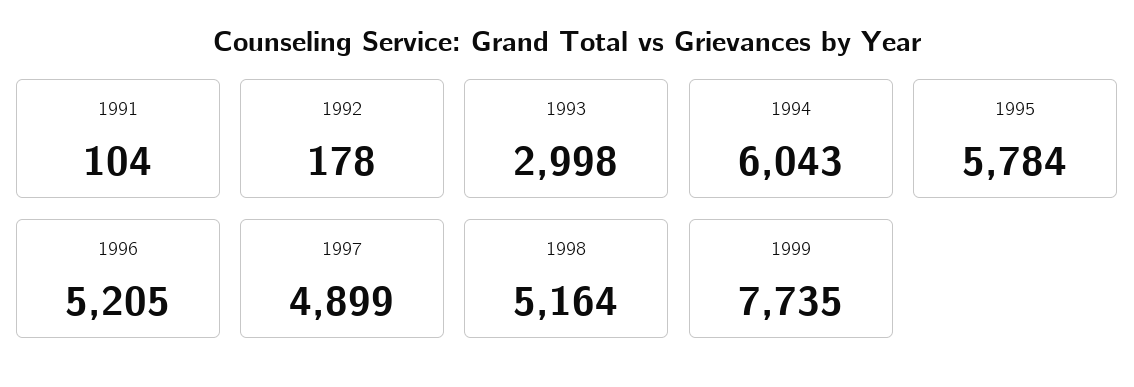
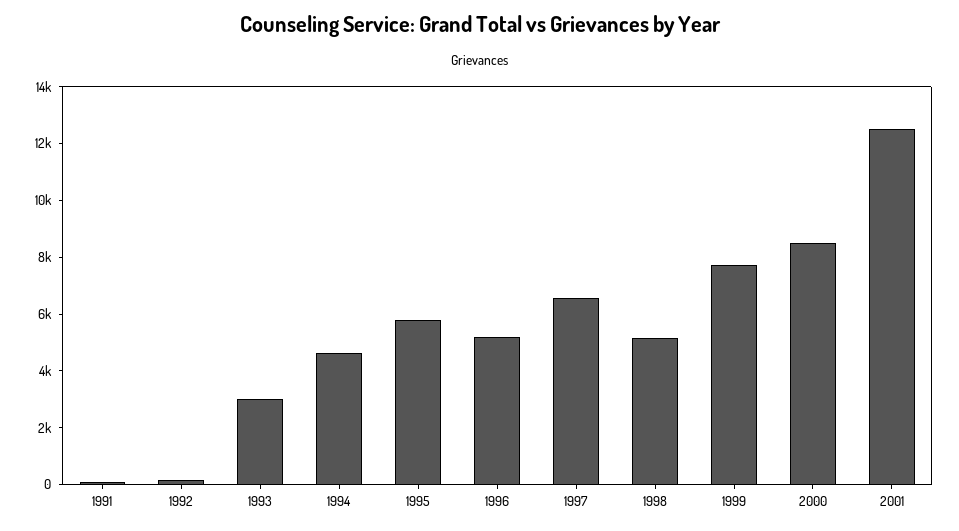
1994: 6043 -> 4500
1997: 4899 -> 6500
2000: none -> 8500
2001: none -> 12500

